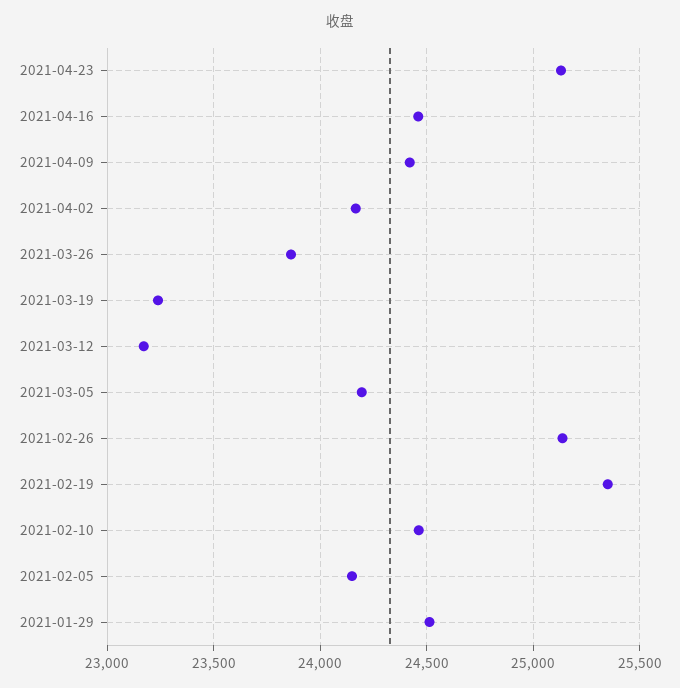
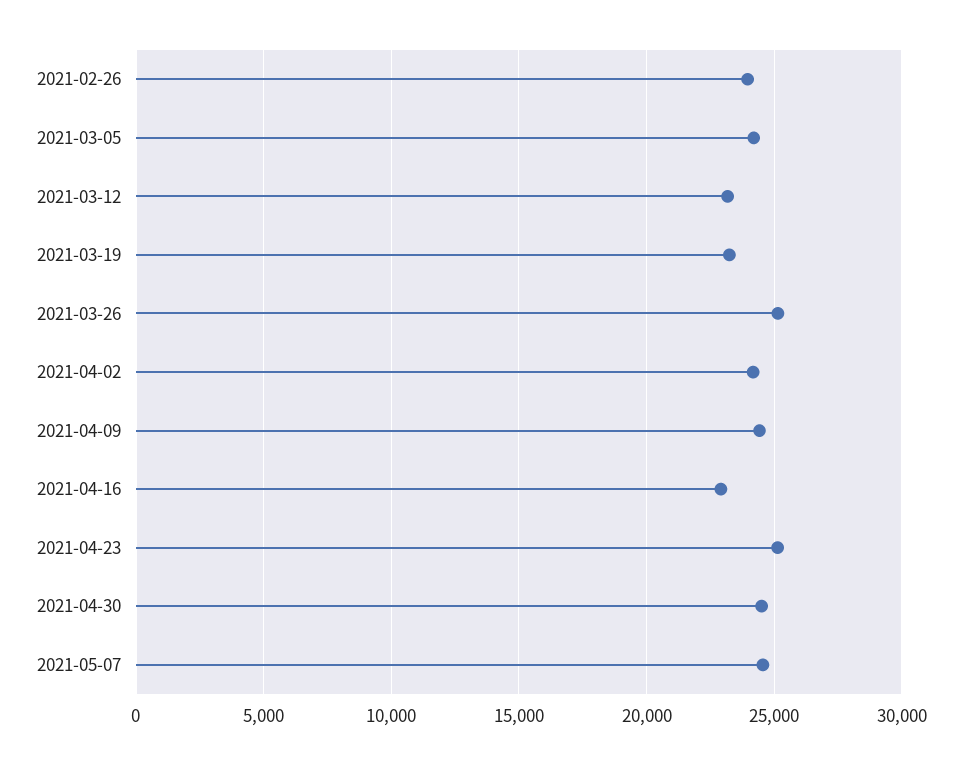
2021-04-16: 24450 -> 23000
2021-03-26: 23850 -> 25000
2021-02-26: 25150 -> 24000
2021-02-19: 25350 -> none
2021-02-10: 24450 -> none
2021-02-05: 24150 -> none
2021-01-29: 24500 -> none
2021-04-30: none -> 24500
2021-05-07: none -> 24500

